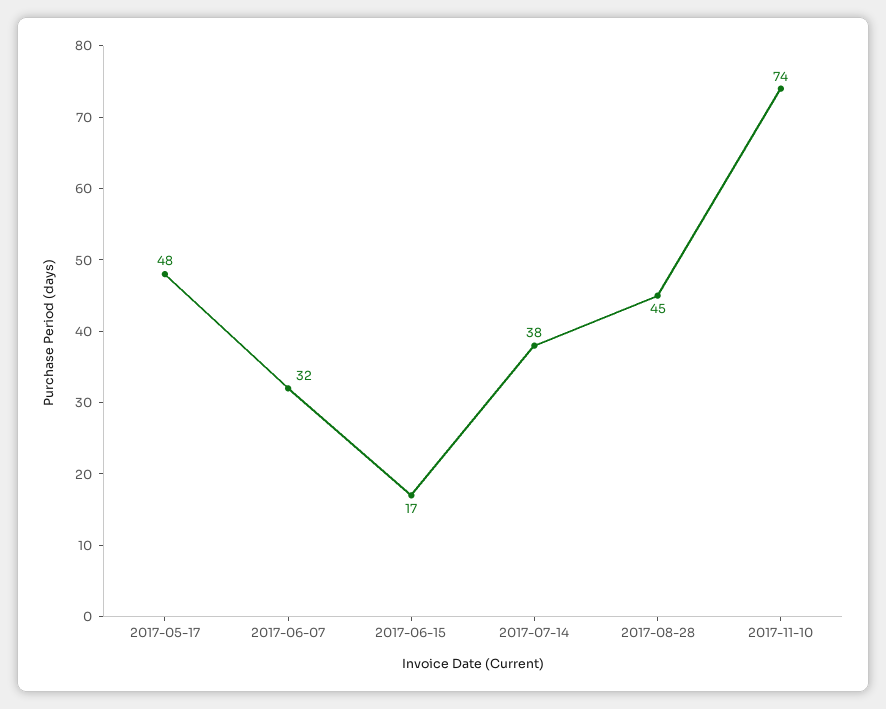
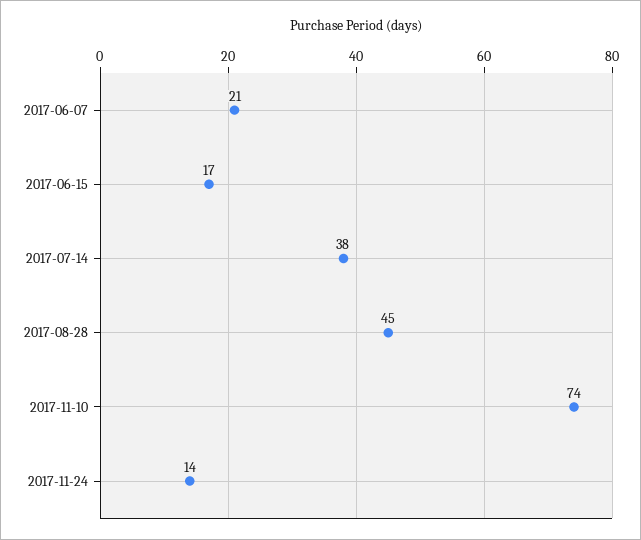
2017-05-17: 48 -> none
2017-06-07: 32 -> 21
2017-11-24: none -> 14

